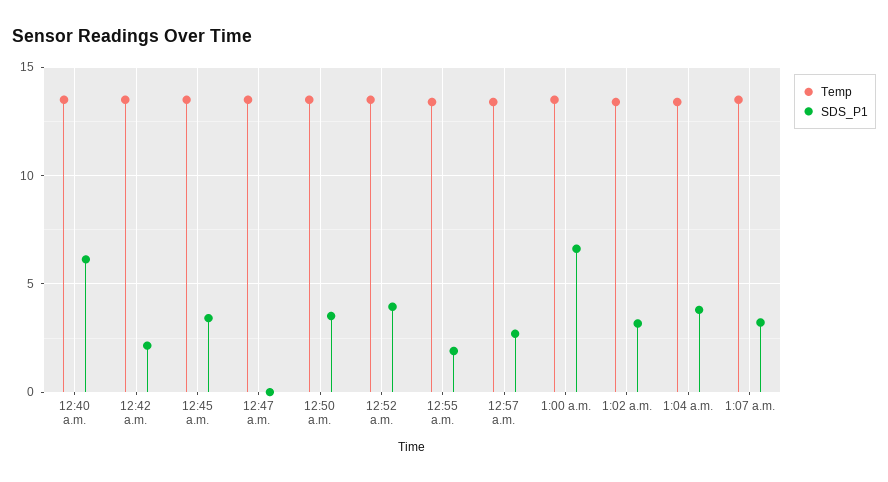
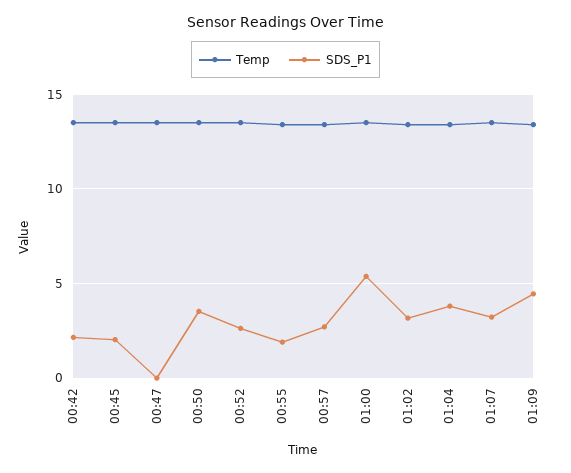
Temp, 12:40 a.m.: 13.5 -> none
SDS_P1, 12:40 a.m.: 6 -> none
SDS_P1, 12:45 a.m.: 3.5 -> 2
SDS_P1, 12:52 a.m.: 4 -> 2.5
SDS_P1, 1:00 a.m.: 6.5 -> 5.5
Temp, 01:09: none -> 13.5
SDS_P1, 01:09: none -> 4.5

